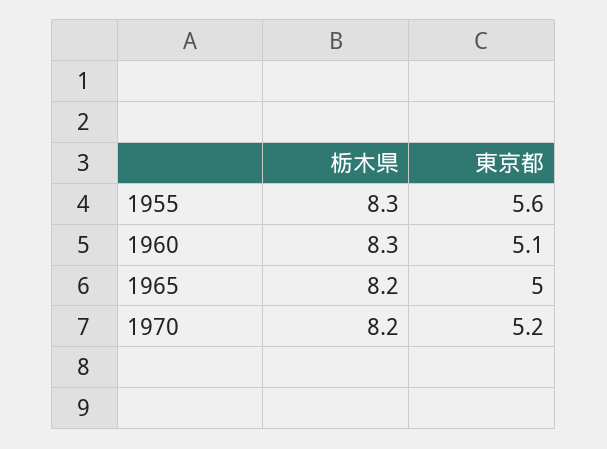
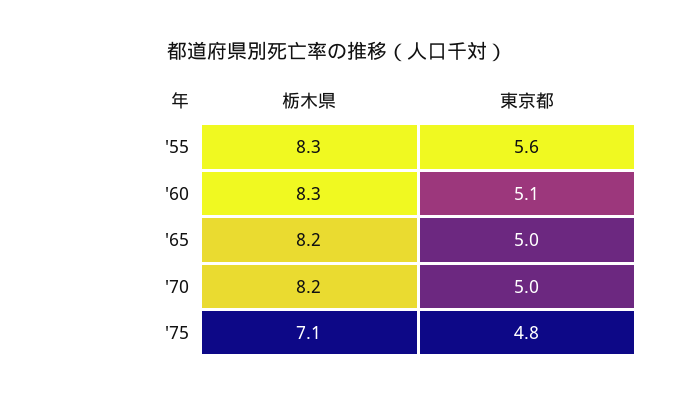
東京都, 1970: 5.2 -> 5
栃木県, '75: none -> 7.1
東京都, '75: none -> 4.8

